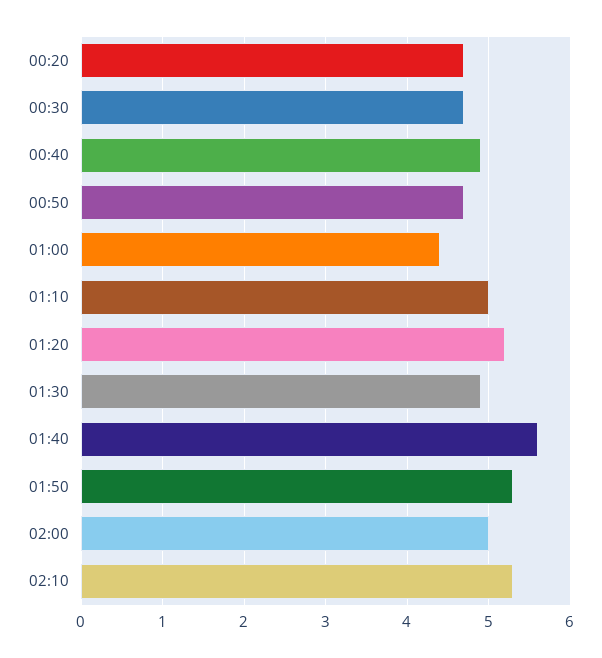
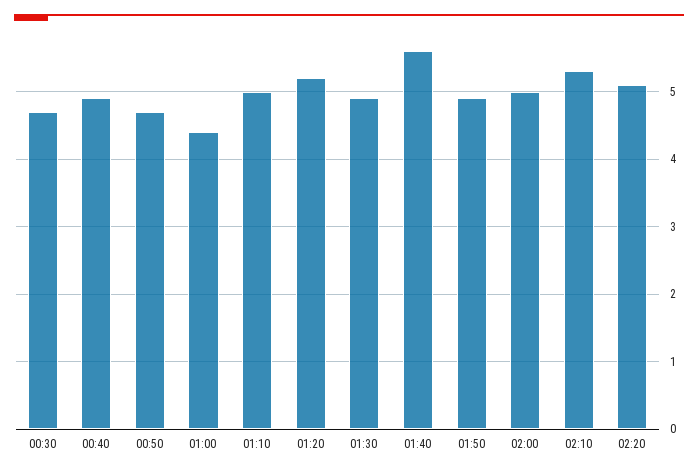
00:20: 4.7 -> none
01:50: 5.3 -> 4.9
02:20: none -> 5.1

